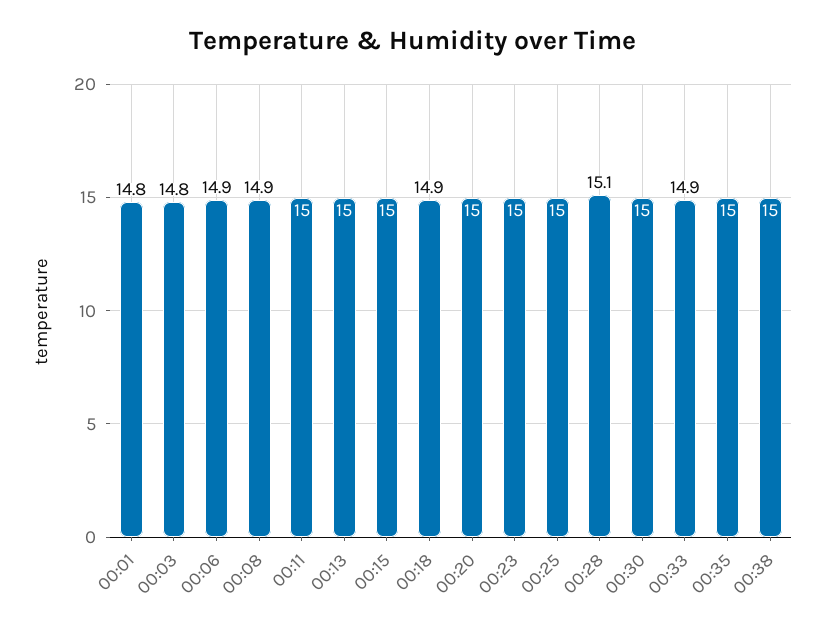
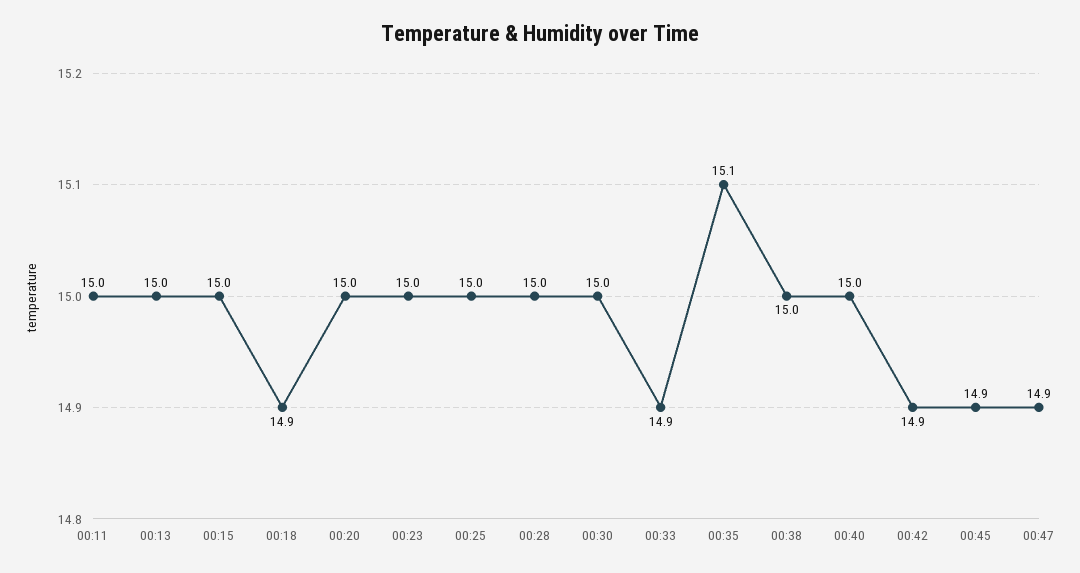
00:01: 14.8 -> none
00:03: 14.8 -> none
00:06: 14.9 -> none
00:08: 14.9 -> none
00:28: 15.1 -> 15
00:35: 15 -> 15.1
00:40: none -> 15
00:42: none -> 14.9
00:45: none -> 14.9
00:47: none -> 14.9

